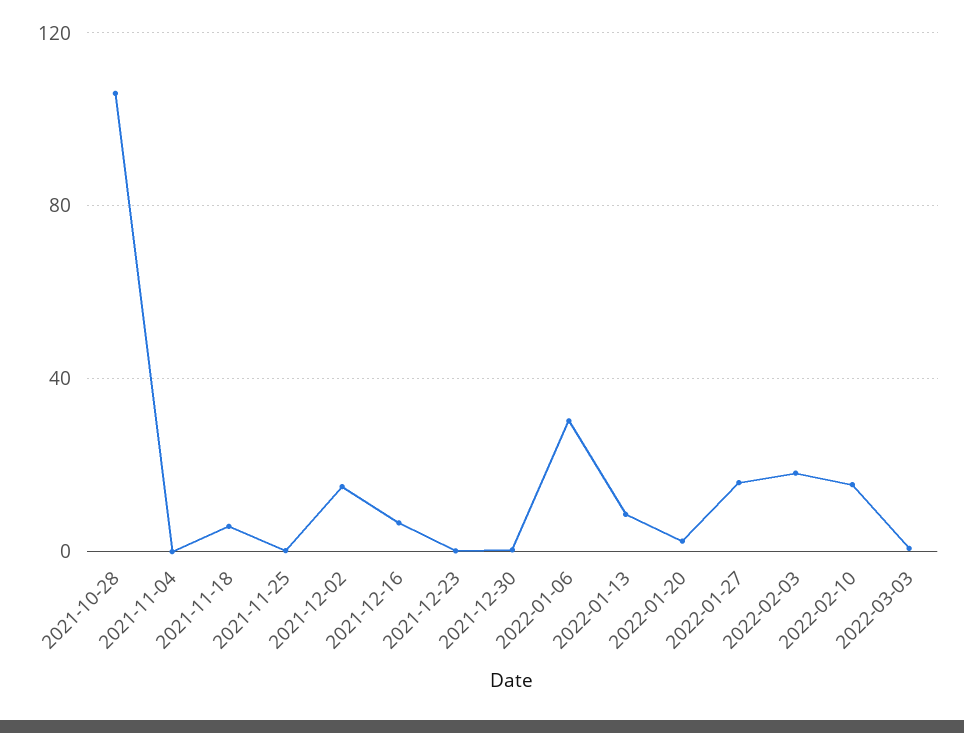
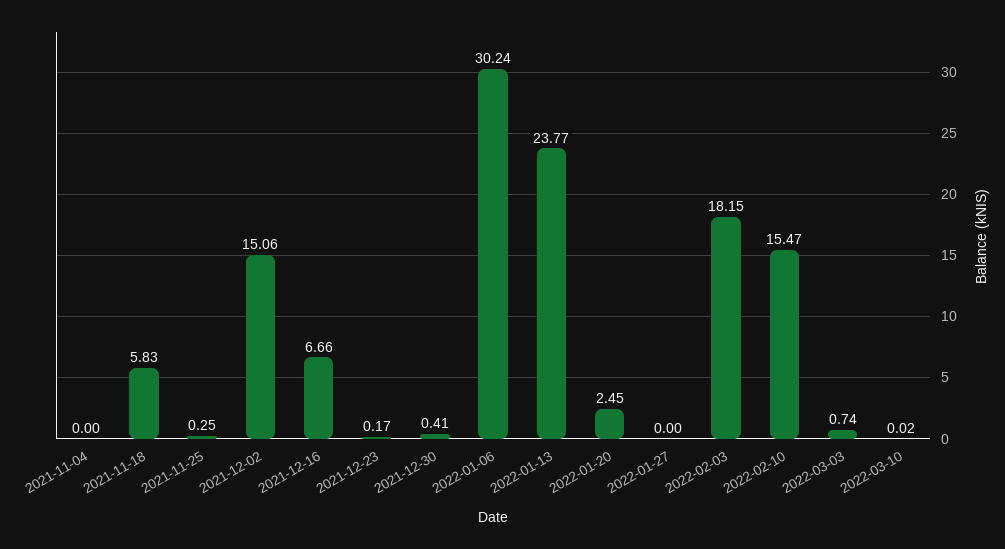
2021-10-28: 105 -> none
2022-01-13: 10 -> 23.77
2022-01-27: 15 -> 0
2022-03-10: none -> 0.02

